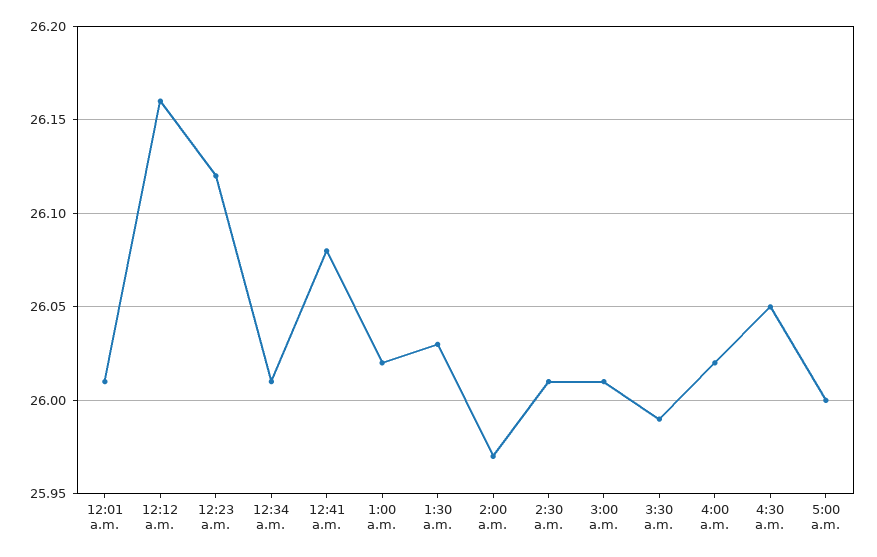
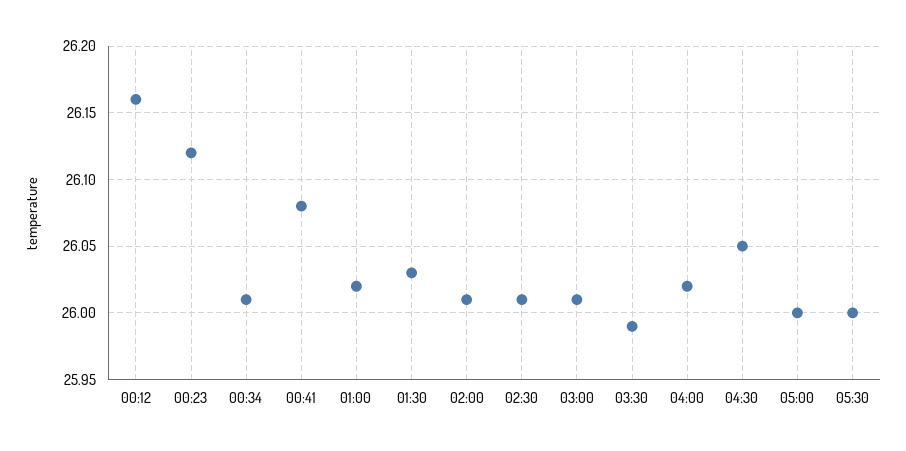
12:01 a.m.: 26.01 -> none
2:00 a.m.: 25.97 -> 26.01
05:30: none -> 26

